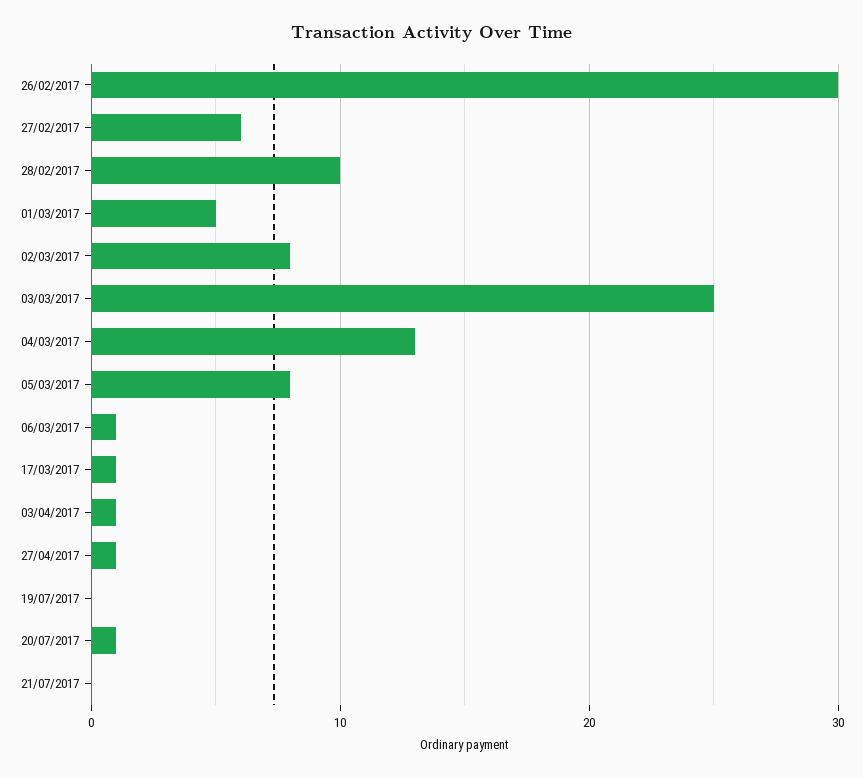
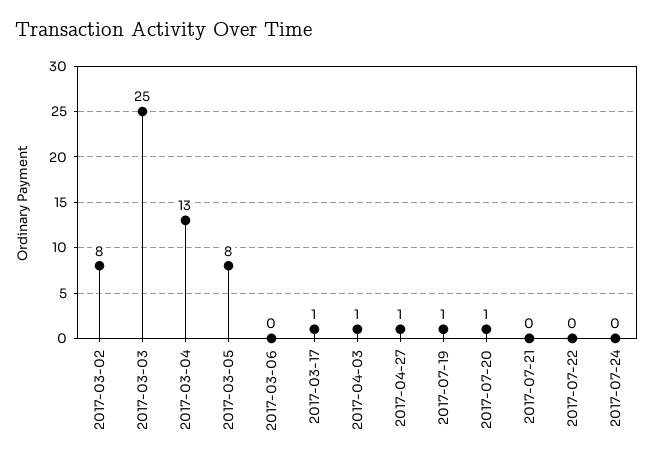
26/02/2017: 30 -> none
27/02/2017: 6 -> none
28/02/2017: 10 -> none
01/03/2017: 5 -> none
06/03/2017: 1 -> 0
19/07/2017: 0 -> 1
2017-07-22: none -> 0
2017-07-24: none -> 0

